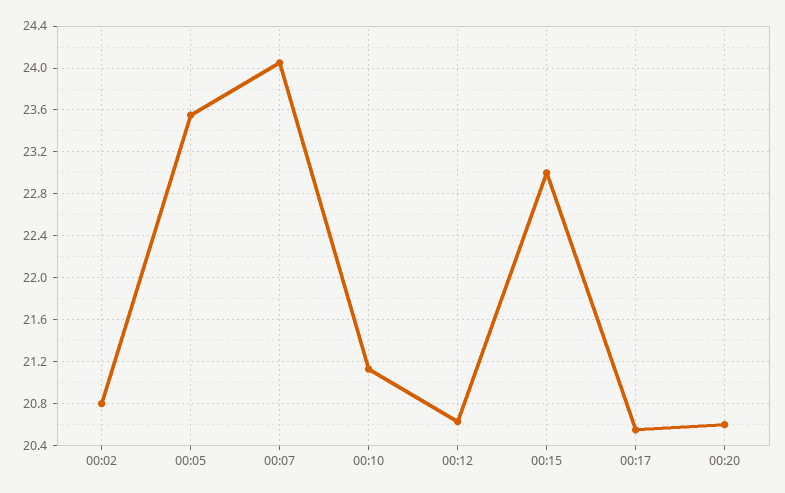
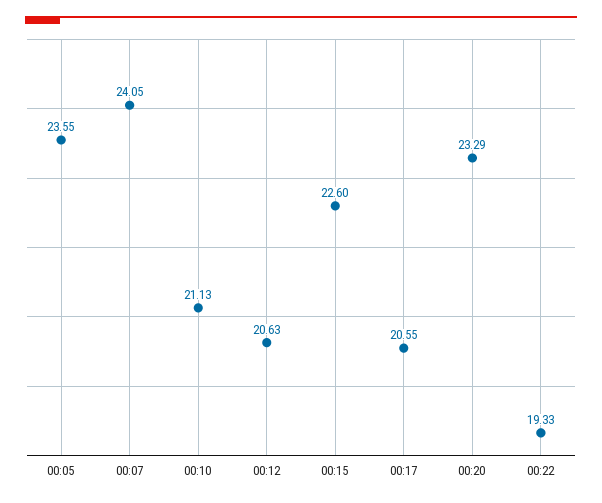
00:02: 20.8 -> none
00:15: 23 -> 22.6
00:20: 20.6 -> 23.29
00:22: none -> 19.33

